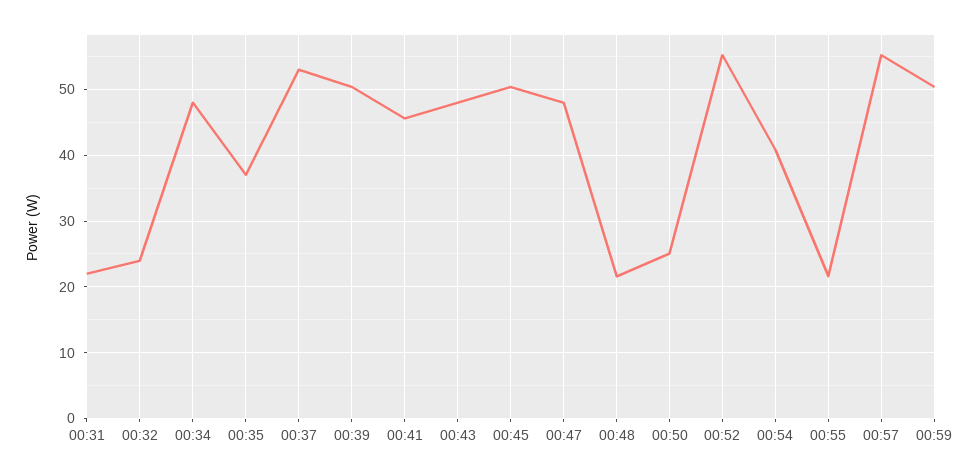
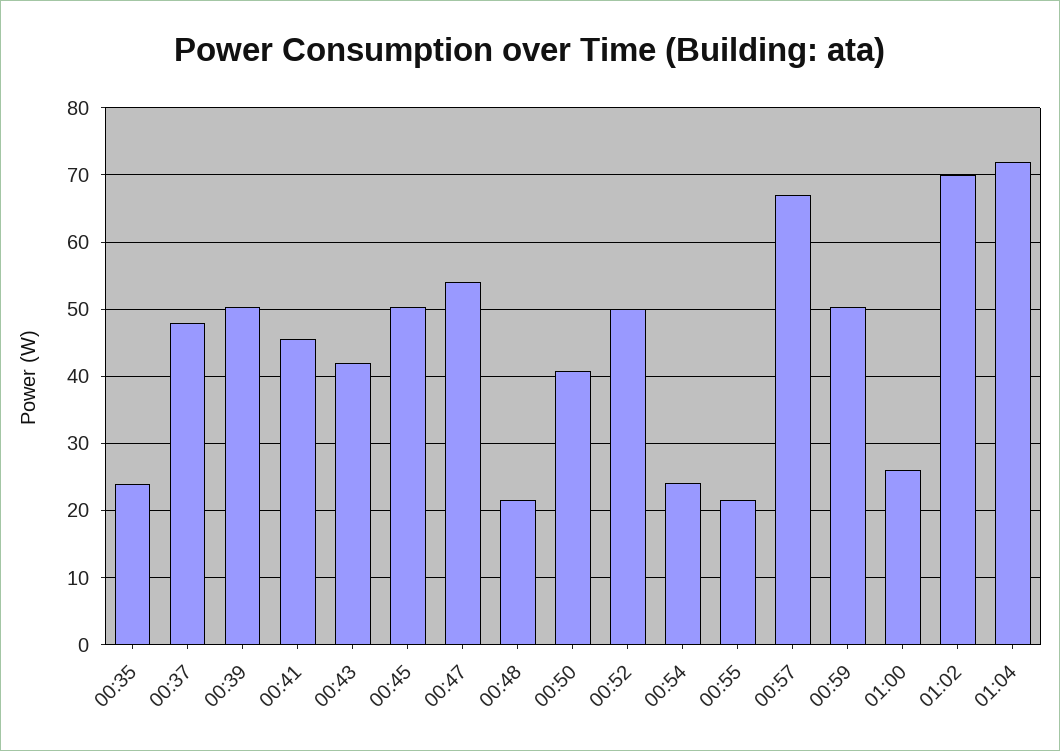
00:31: 22 -> none
00:32: 24 -> none
00:34: 48 -> none
00:35: 37 -> 24
00:37: 53 -> 48
00:43: 48 -> 42
00:47: 48 -> 54
00:50: 25 -> 41
00:52: 55 -> 50
00:54: 41 -> 24
00:57: 55 -> 67
01:00: none -> 26
01:02: none -> 70
01:04: none -> 72

